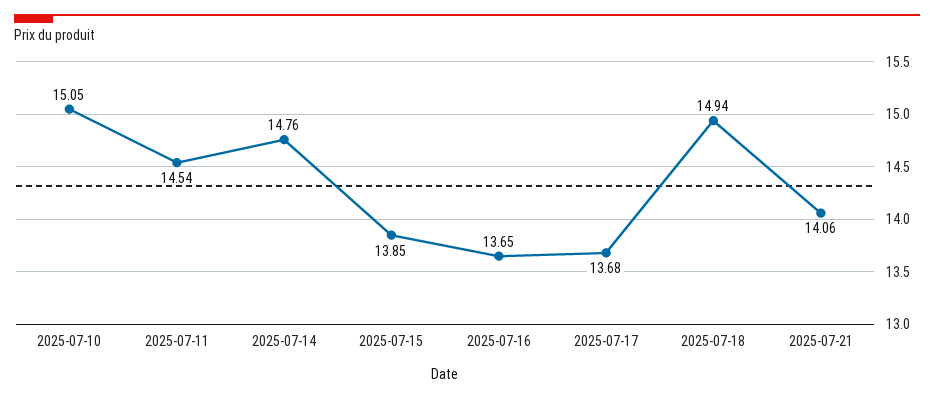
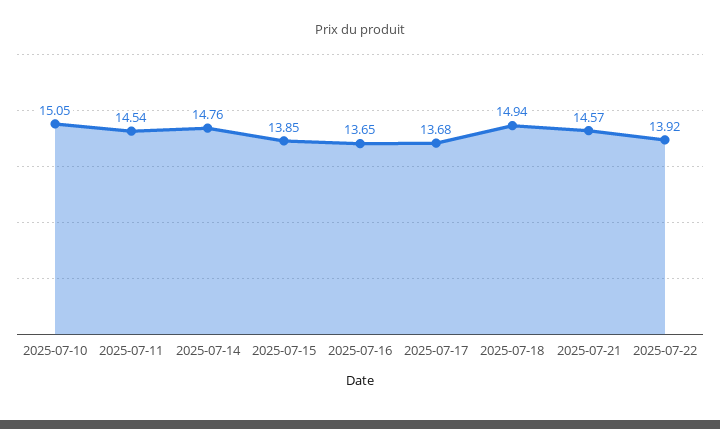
2025-07-21: 14.06 -> 14.57
2025-07-22: none -> 13.92

